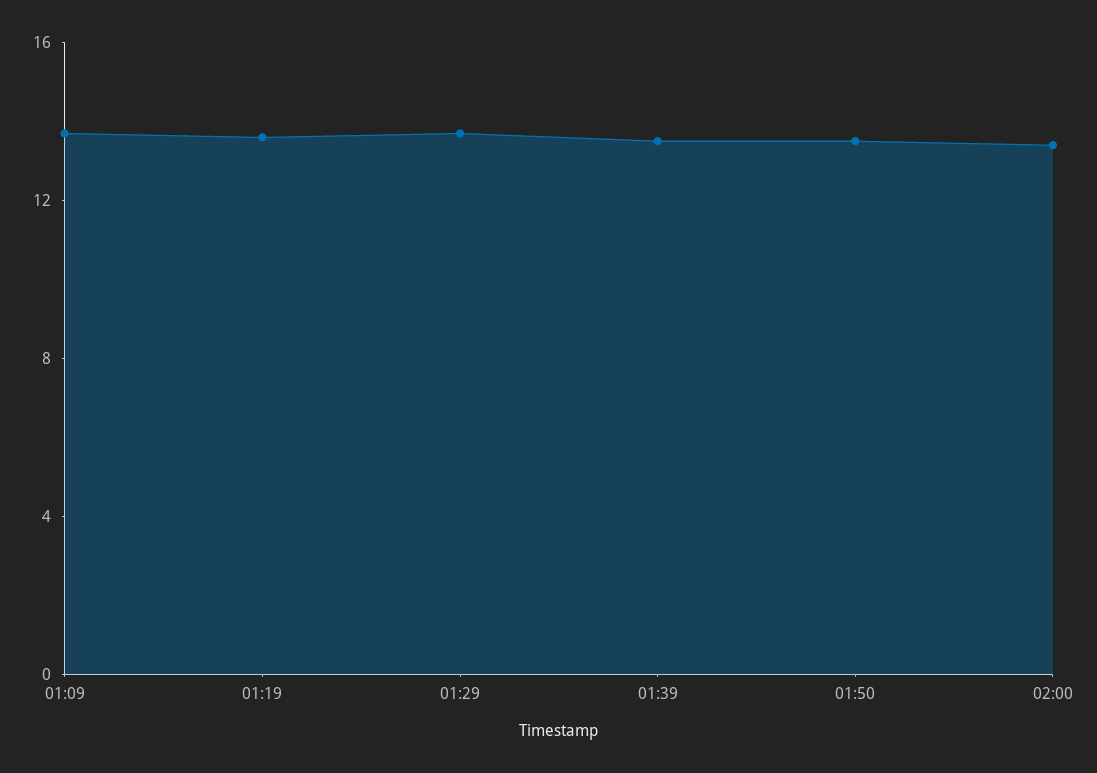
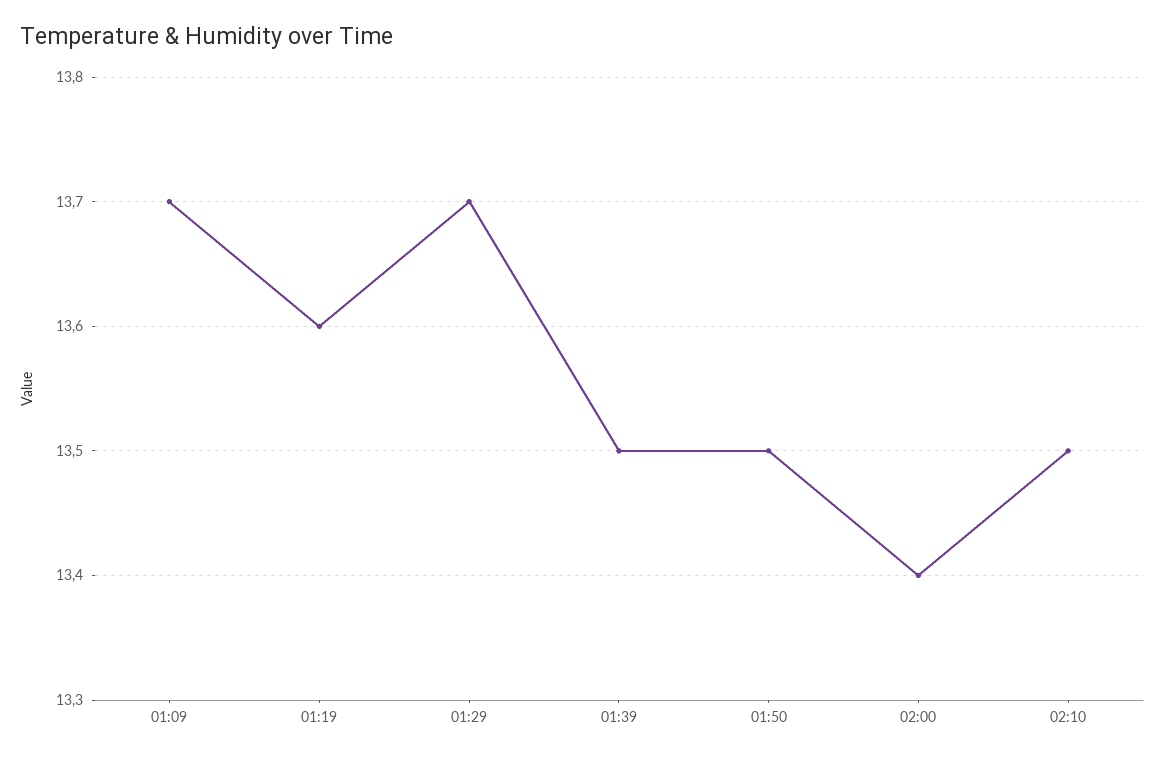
02:10: none -> 13.5

